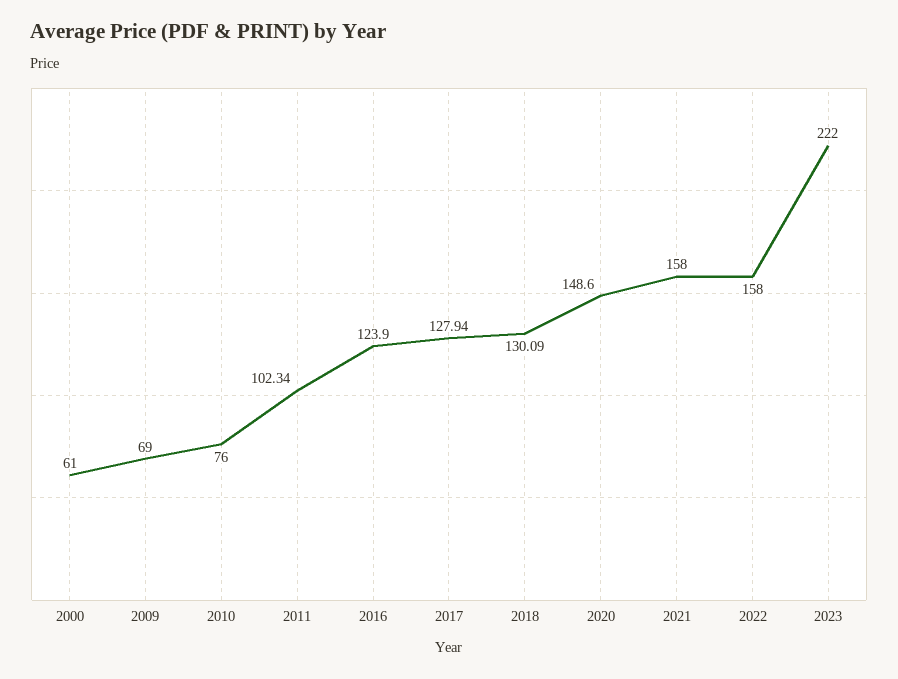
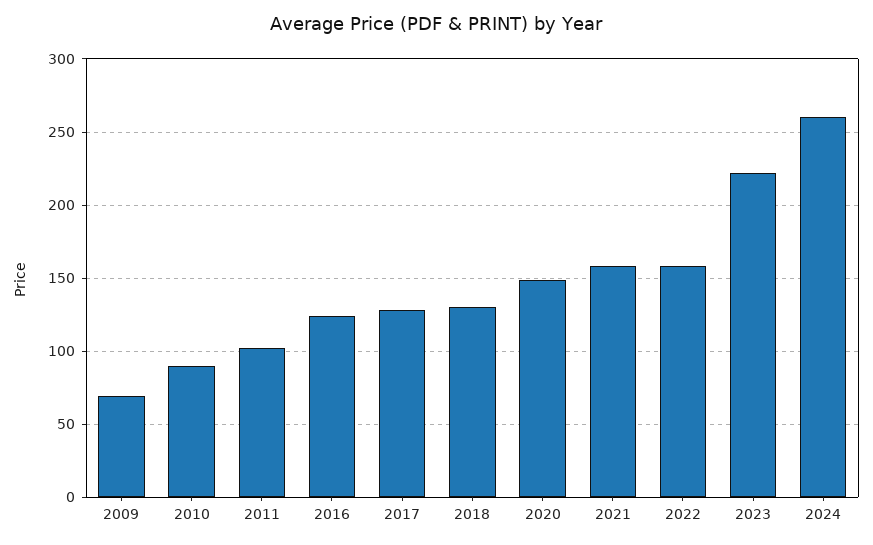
2000: 61 -> none
2010: 76 -> 90
2024: none -> 260

